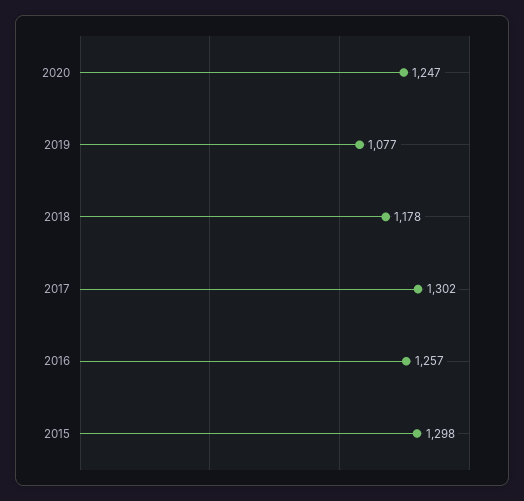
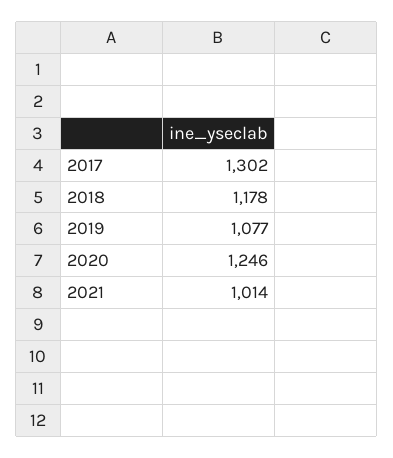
2020: 1247 -> 1246
2016: 1257 -> none
2015: 1298 -> none
2021: none -> 1014

